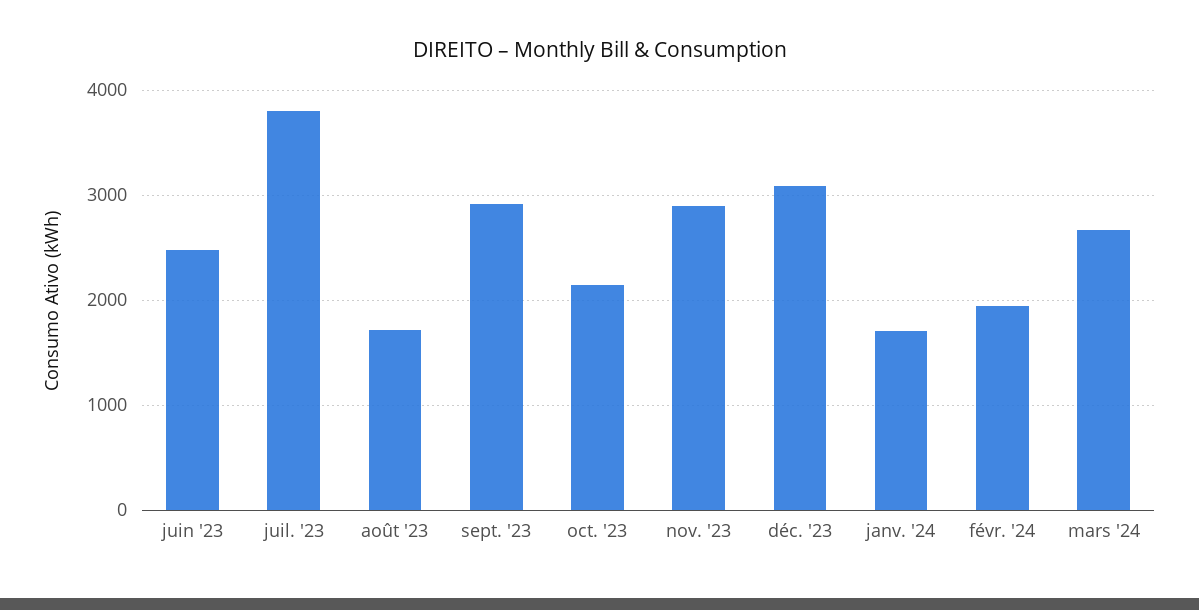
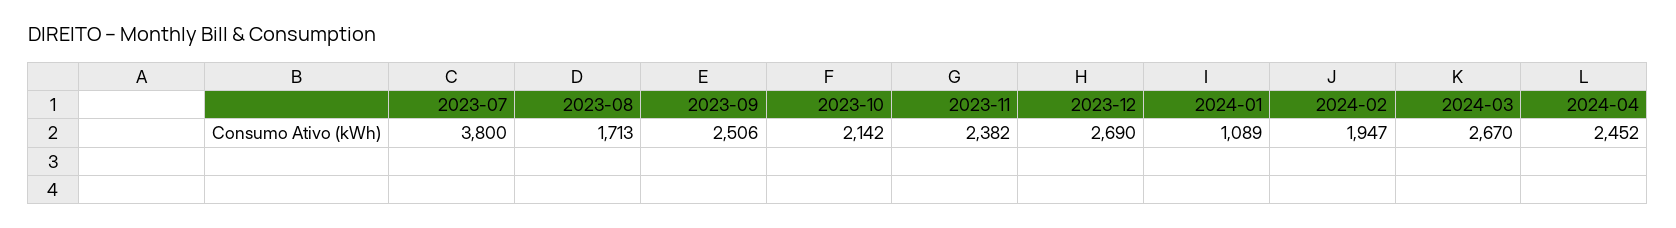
juin '23: 2500 -> none
sept. '23: 2900 -> 2506
nov. '23: 2900 -> 2382
déc. '23: 3100 -> 2690
janv. '24: 1700 -> 1089
2024-04: none -> 2452

